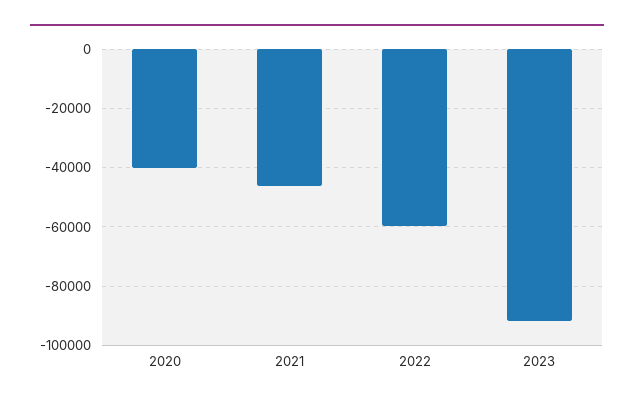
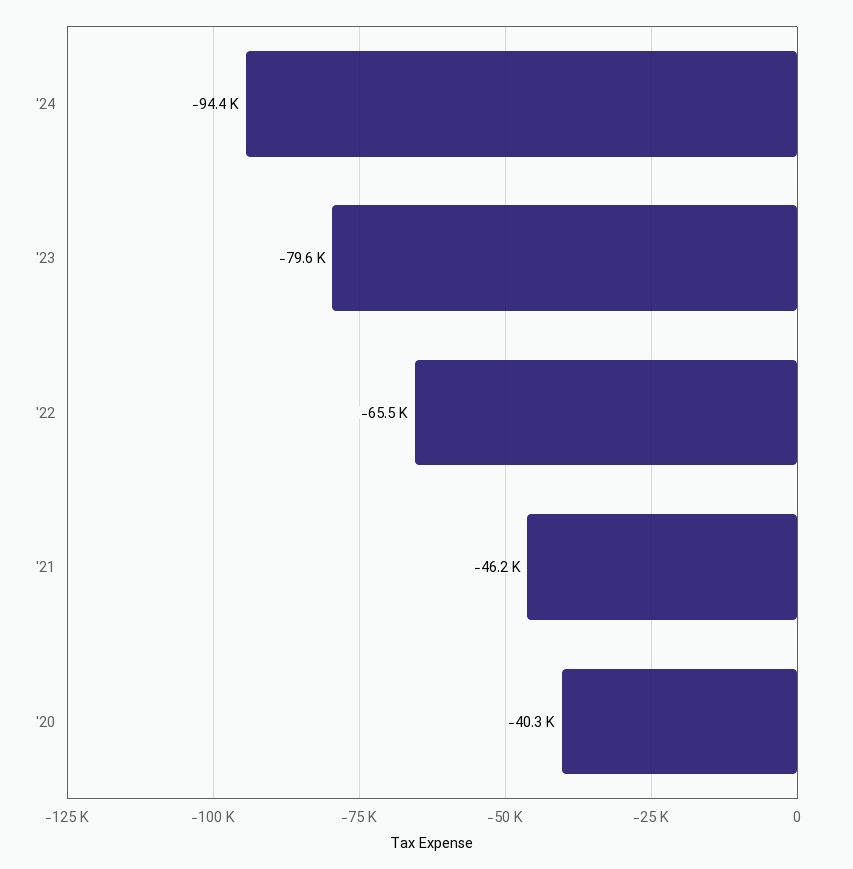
2022: -60000 -> -65500
2023: -92500 -> -79600
'24: none -> -94400

